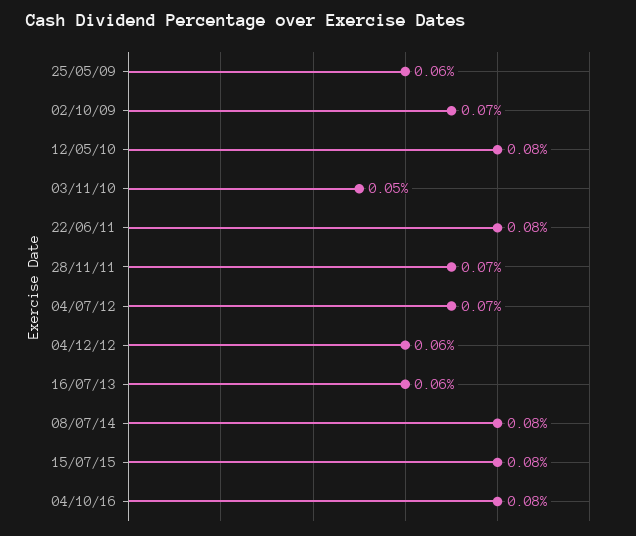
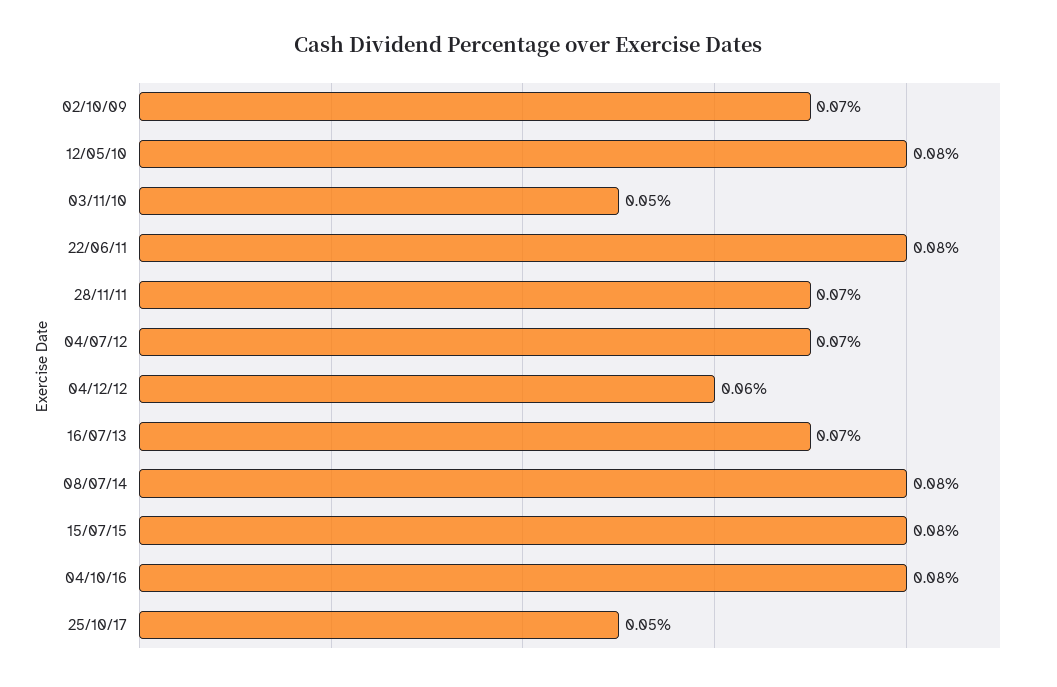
25/05/09: 0.06 -> none
16/07/13: 0.06 -> 0.07
25/10/17: none -> 0.05

